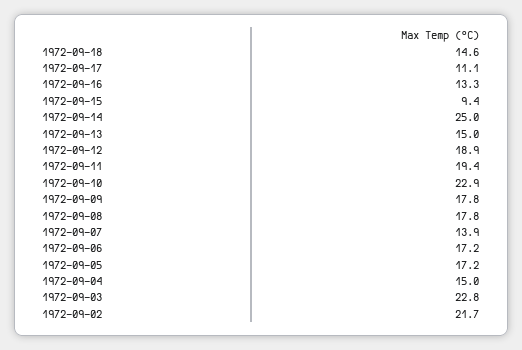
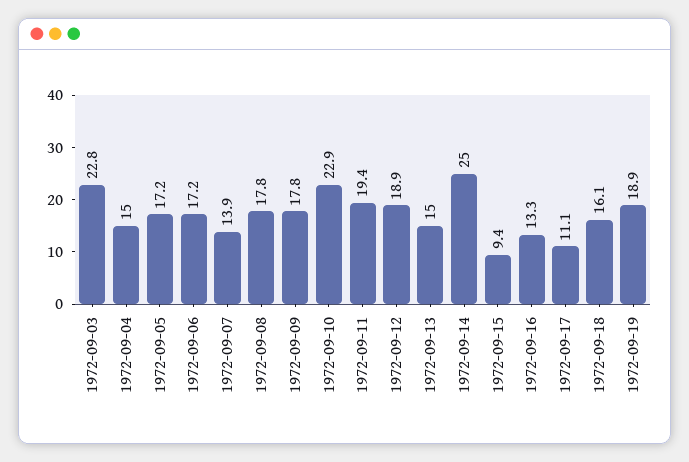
1972-09-18: 14.6 -> 16.1
1972-09-02: 21.7 -> none
1972-09-19: none -> 18.9

